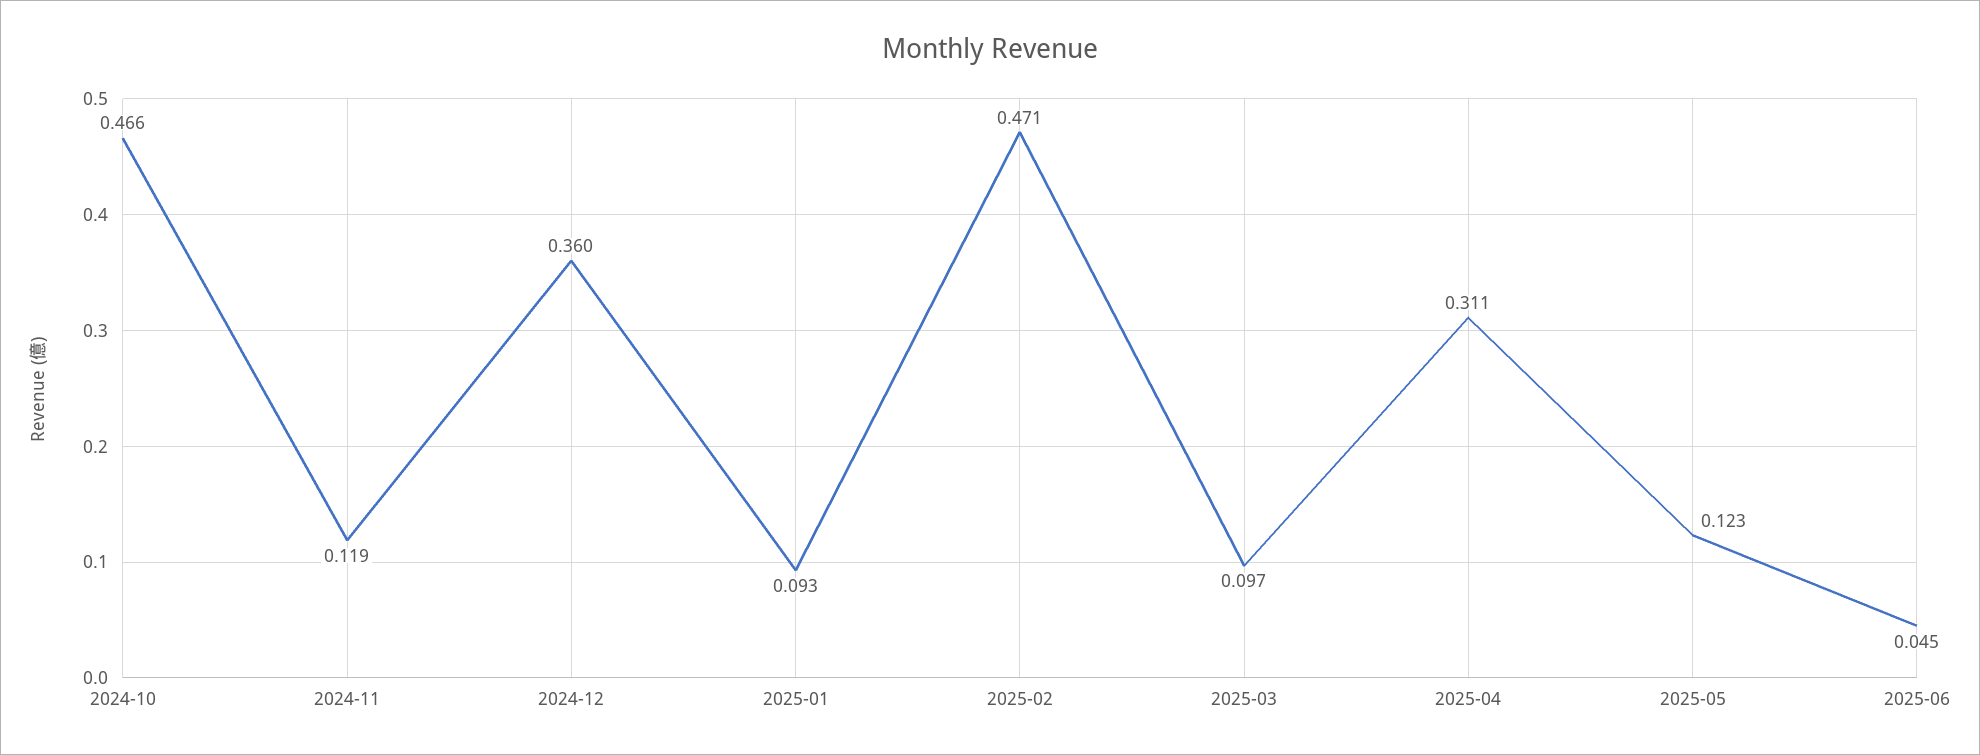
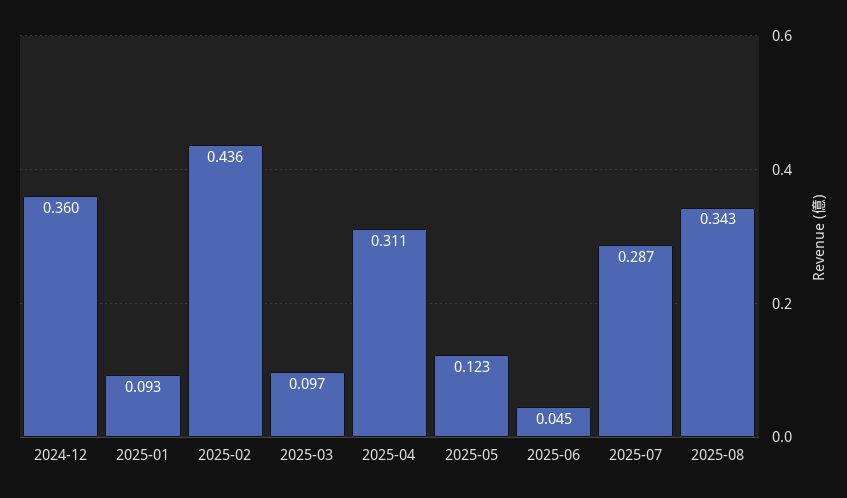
2024-10: 0.466 -> none
2024-11: 0.119 -> none
2025-02: 0.471 -> 0.436
2025-07: none -> 0.287
2025-08: none -> 0.343

